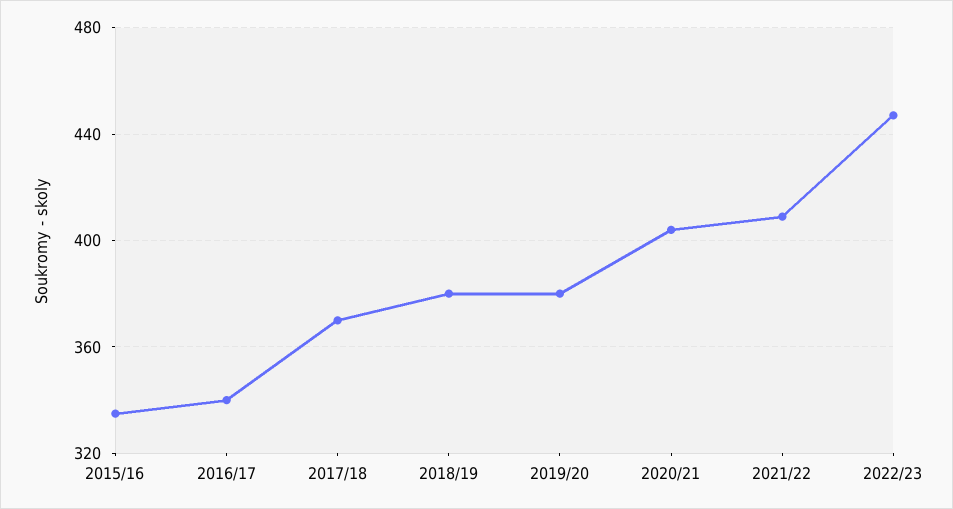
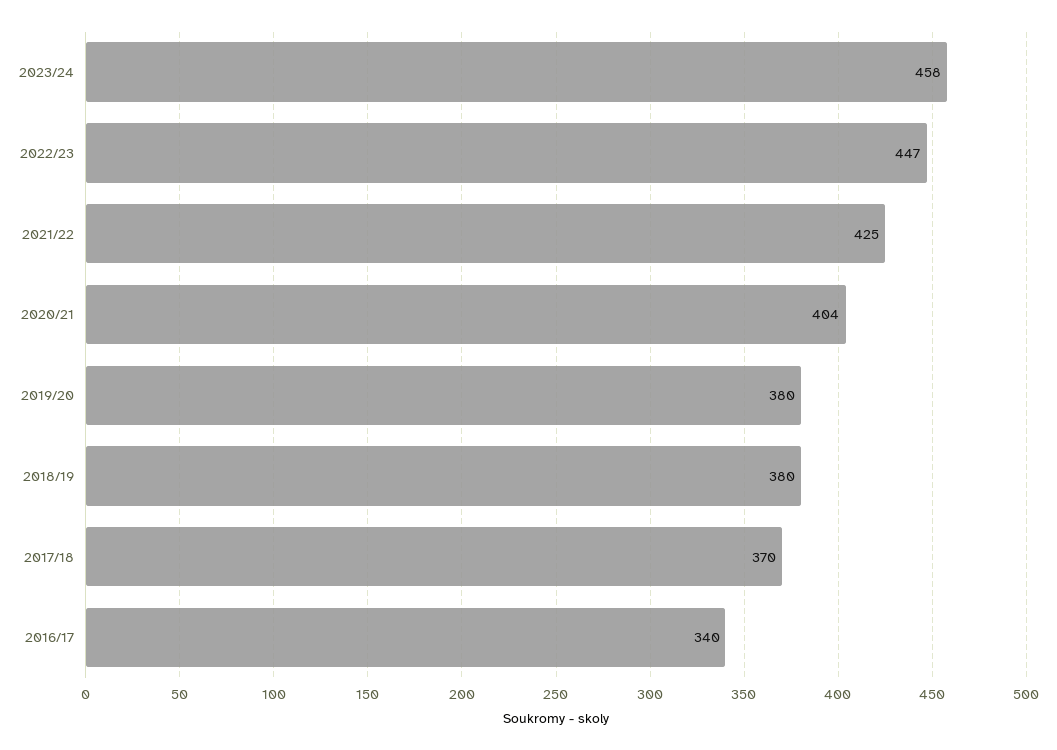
2015/16: 335 -> none
2021/22: 410 -> 425
2023/24: none -> 458

